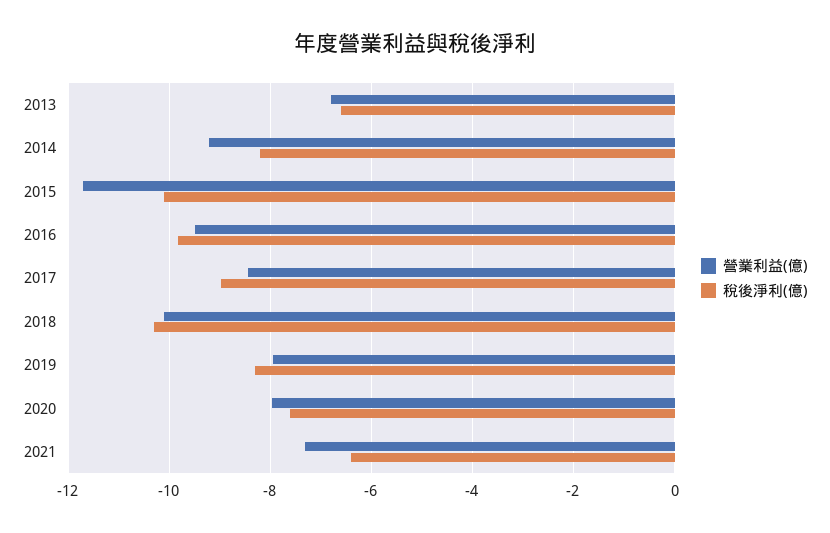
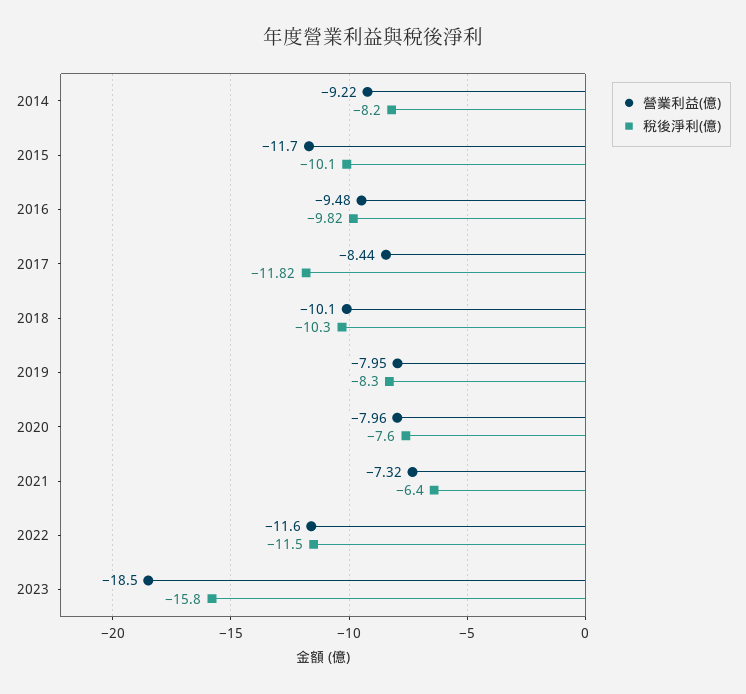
營業利益(億), 2013: -6.8 -> none
稅後淨利(億), 2013: -6.6 -> none
稅後淨利(億), 2017: -9 -> -11.82
營業利益(億), 2022: none -> -11.6
稅後淨利(億), 2022: none -> -11.5
營業利益(億), 2023: none -> -18.5
稅後淨利(億), 2023: none -> -15.8

